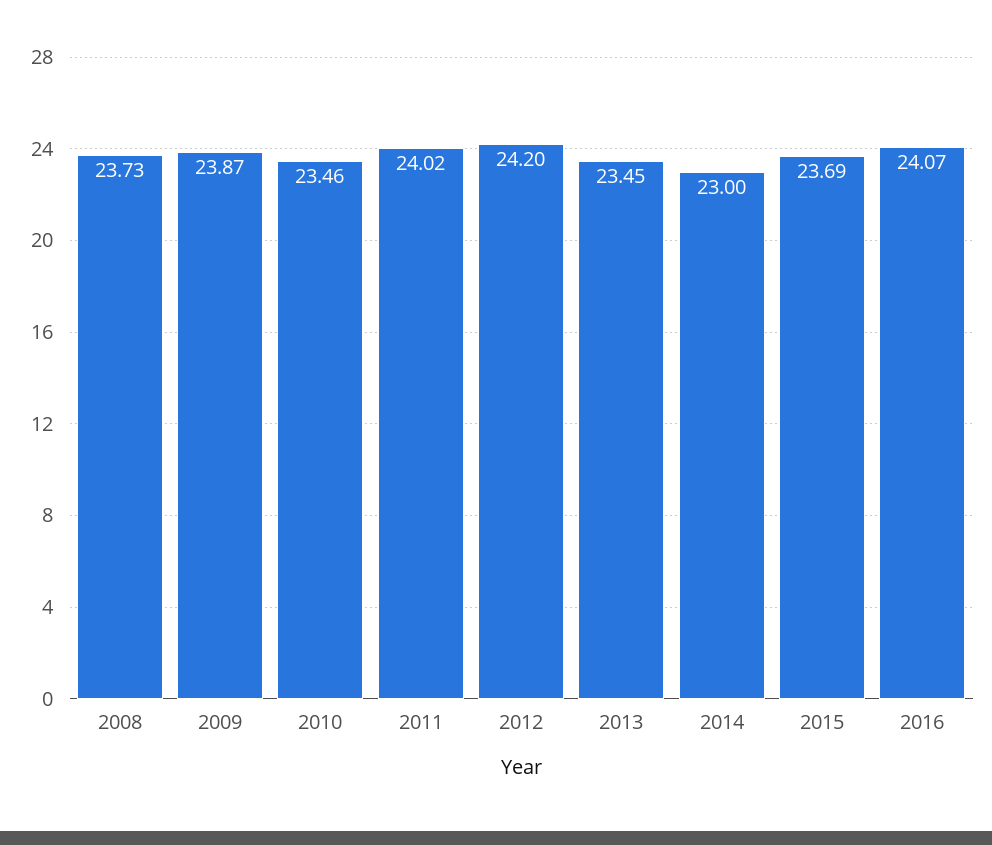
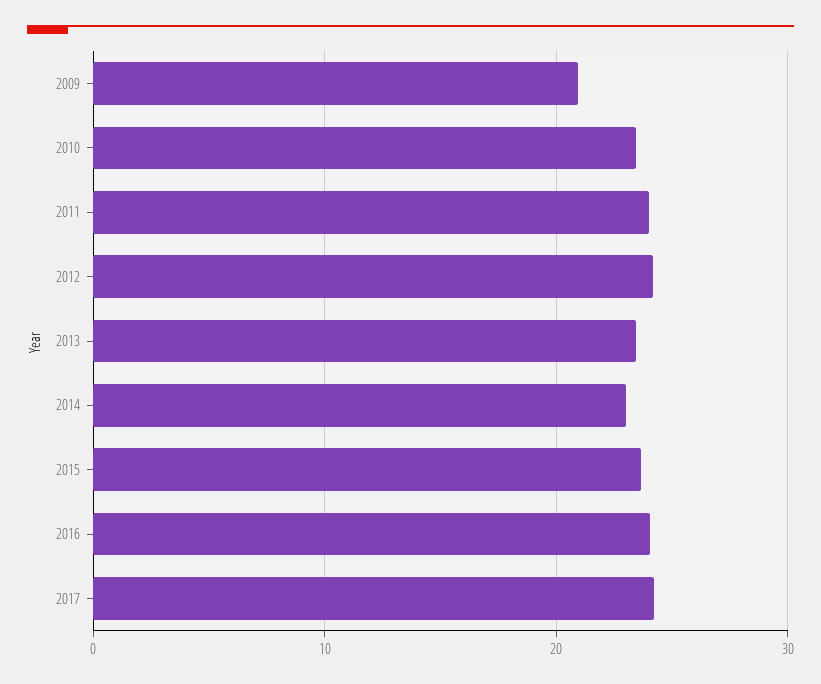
2008: 23.73 -> none
2009: 23.87 -> 21
2017: none -> 24

